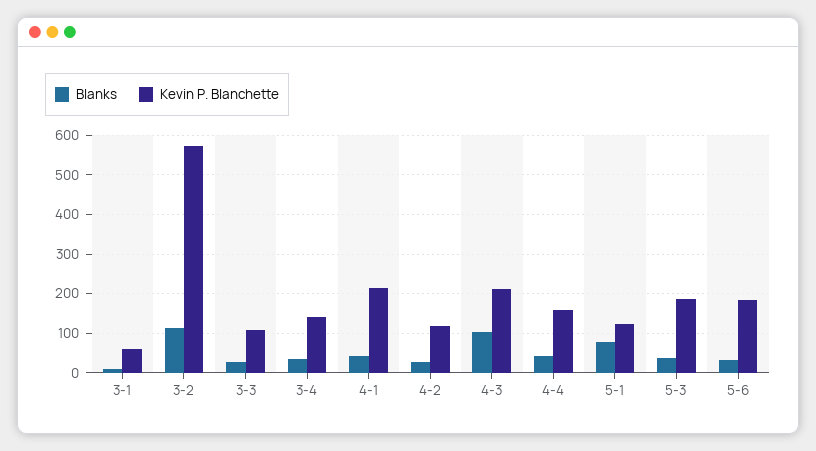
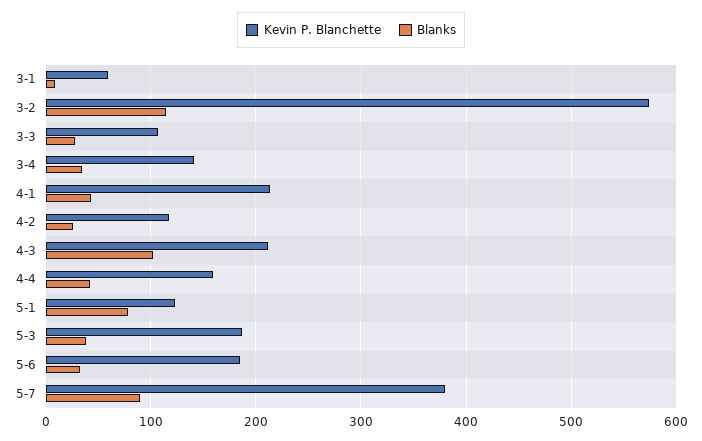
Kevin P. Blanchette, 5-7: none -> 380
Blanks, 5-7: none -> 90

